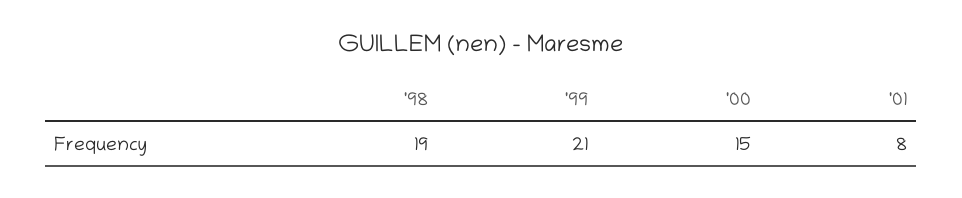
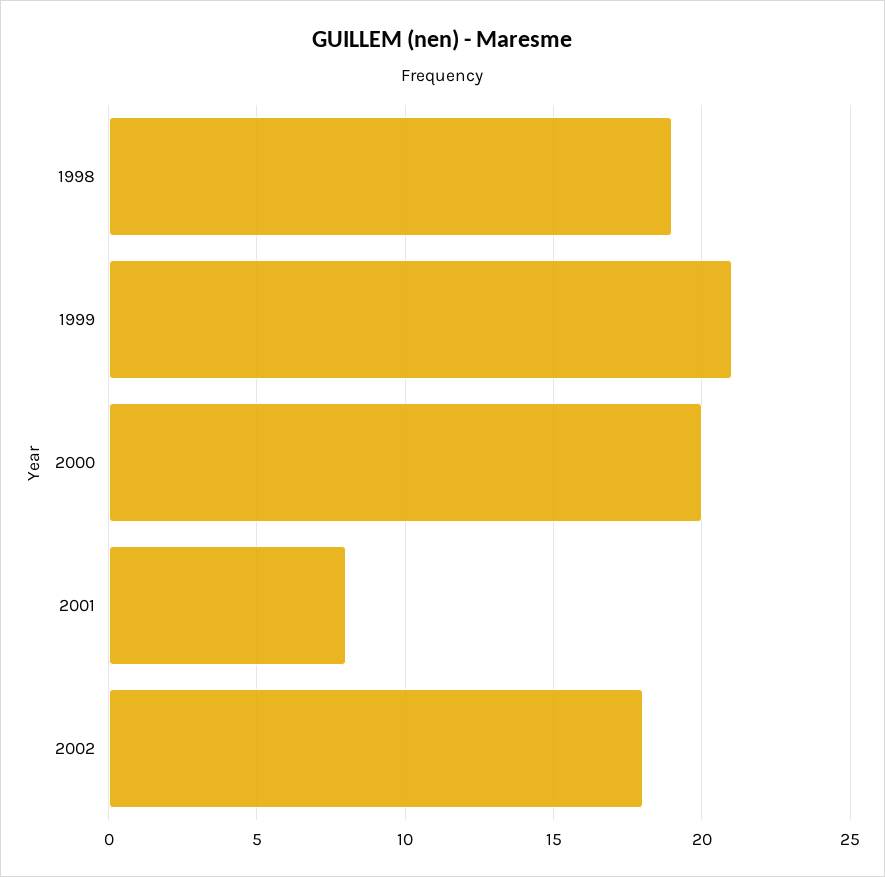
'00: 15 -> 20
2002: none -> 18

